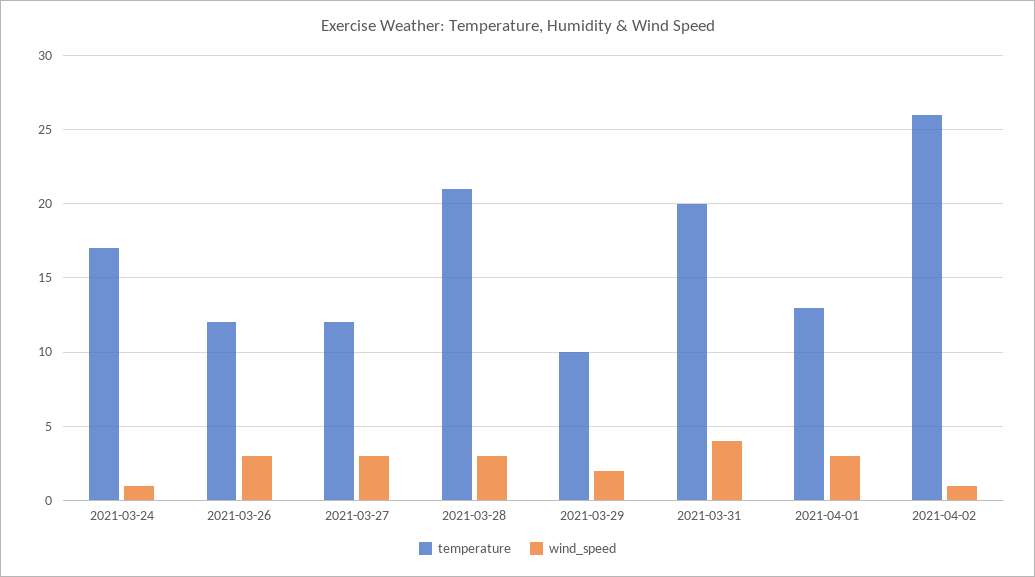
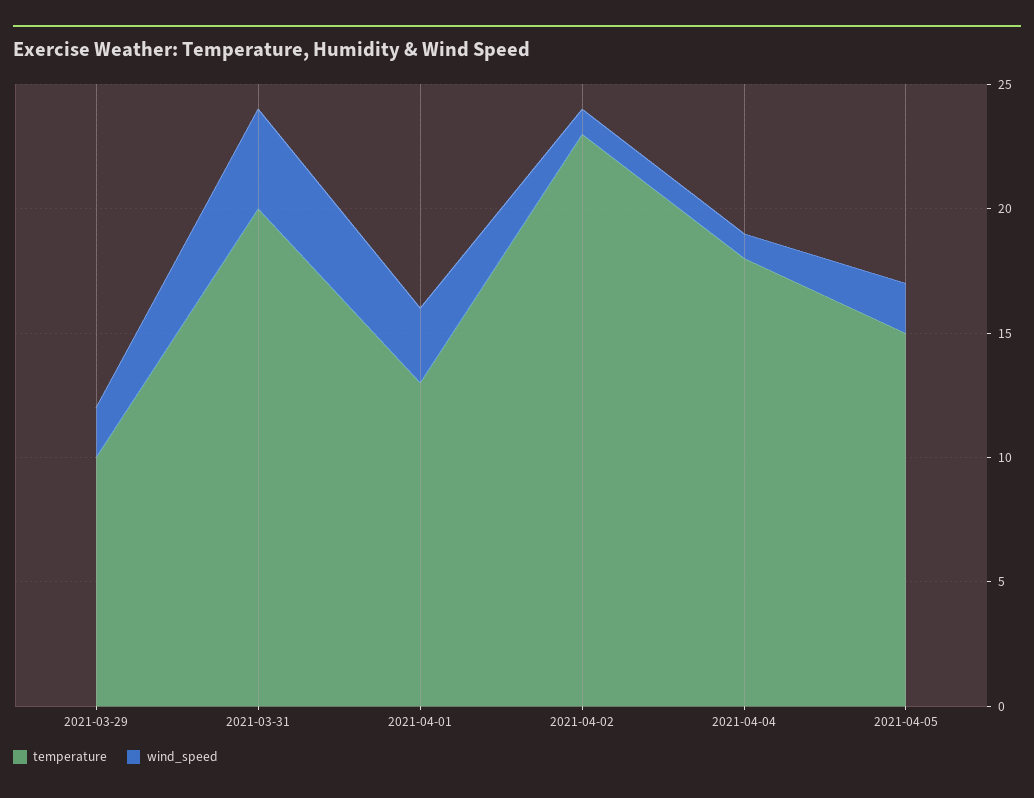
temperature, 2021-03-24: 17 -> none
wind_speed, 2021-03-24: 1 -> none
temperature, 2021-03-26: 12 -> none
wind_speed, 2021-03-26: 3 -> none
temperature, 2021-03-27: 12 -> none
wind_speed, 2021-03-27: 3 -> none
temperature, 2021-03-28: 21 -> none
wind_speed, 2021-03-28: 3 -> none
temperature, 2021-04-02: 26 -> 23
temperature, 2021-04-04: none -> 18
wind_speed, 2021-04-04: none -> 1
temperature, 2021-04-05: none -> 15
wind_speed, 2021-04-05: none -> 2

